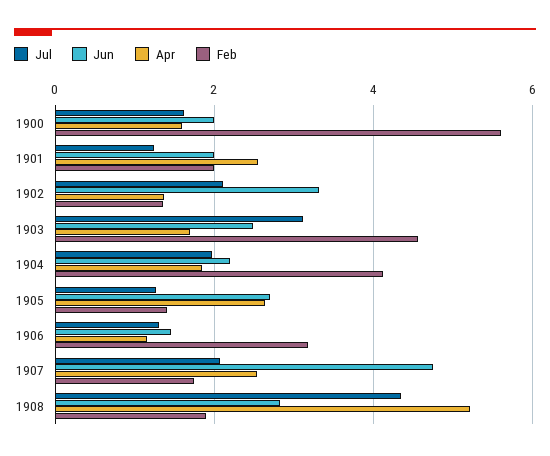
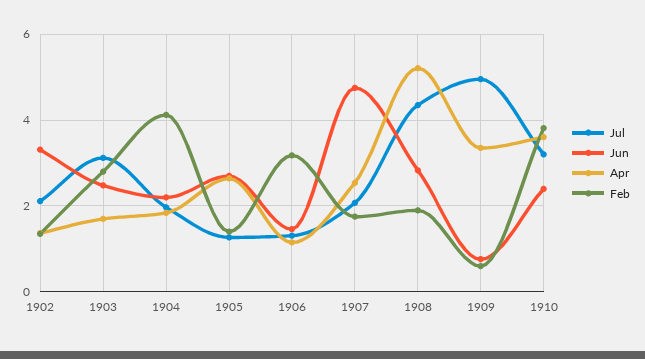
Jul, 1900: 1.6 -> none
Jun, 1900: 2 -> none
Apr, 1900: 1.6 -> none
Feb, 1900: 5.6 -> none
Jul, 1901: 1.2 -> none
Jun, 1901: 2 -> none
Apr, 1901: 2.6 -> none
Feb, 1901: 2 -> none
Feb, 1903: 4.6 -> 2.8
Jul, 1909: none -> 5
Jun, 1909: none -> 0.8
Apr, 1909: none -> 3.4
Feb, 1909: none -> 0.6
Jul, 1910: none -> 3.2
Jun, 1910: none -> 2.4
Apr, 1910: none -> 3.6
Feb, 1910: none -> 3.8

